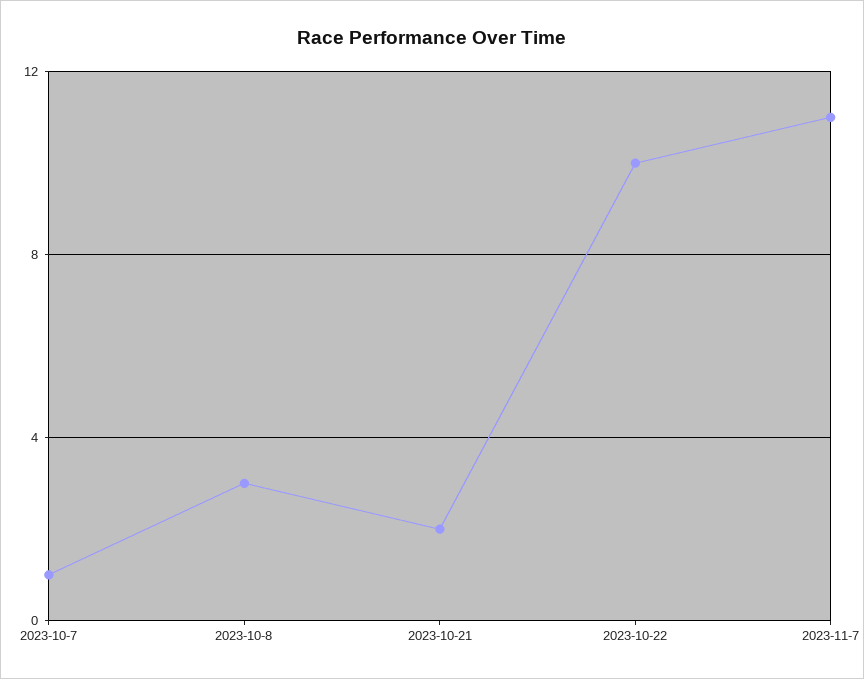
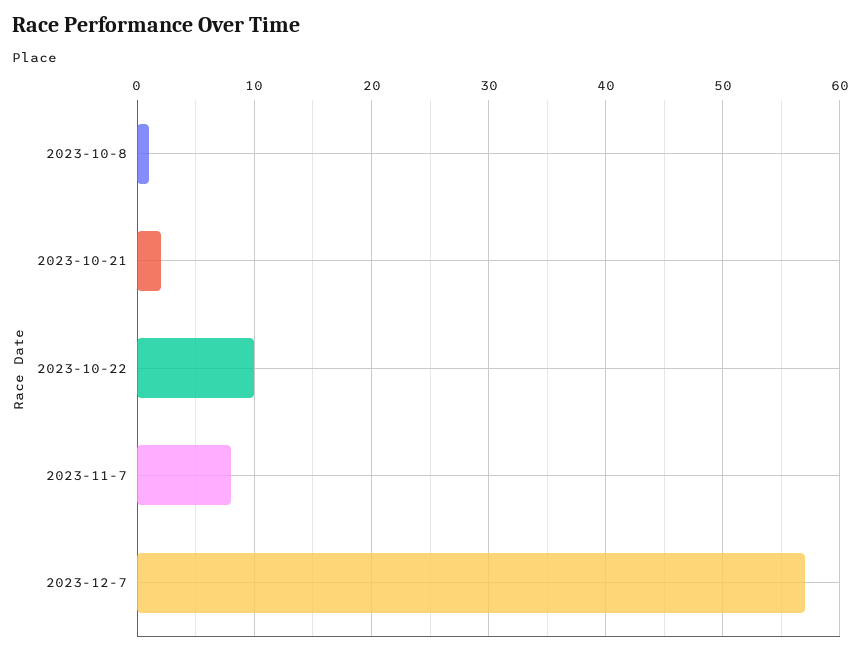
2023-10-7: 1 -> none
2023-10-8: 3 -> 1
2023-11-7: 11 -> 8
2023-12-7: none -> 57

